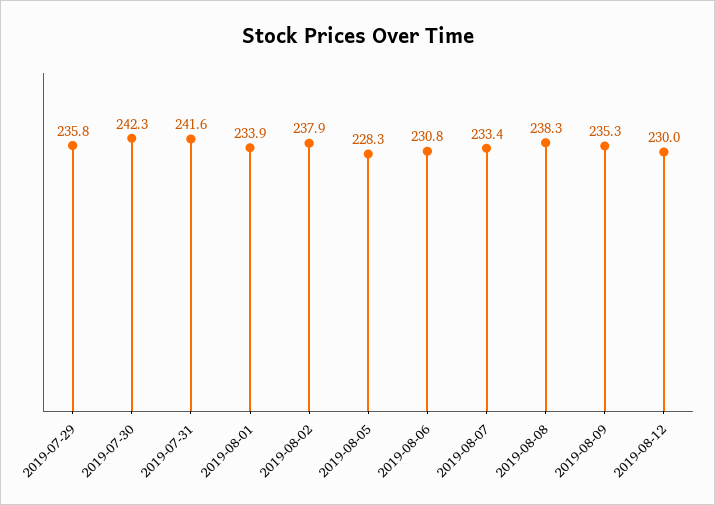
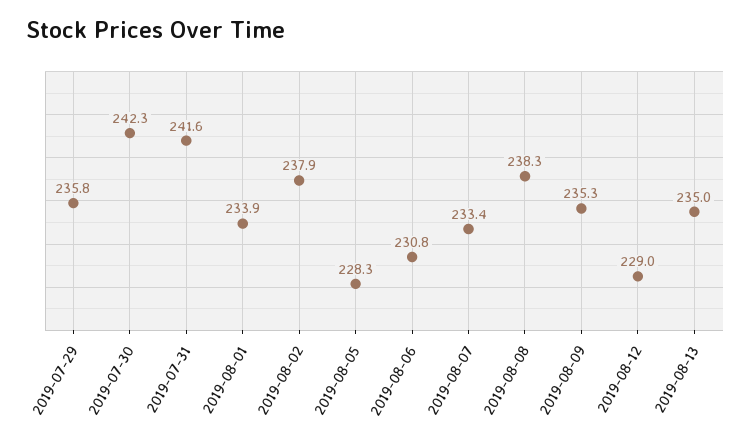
2019-08-12: 230 -> 229
2019-08-13: none -> 235

